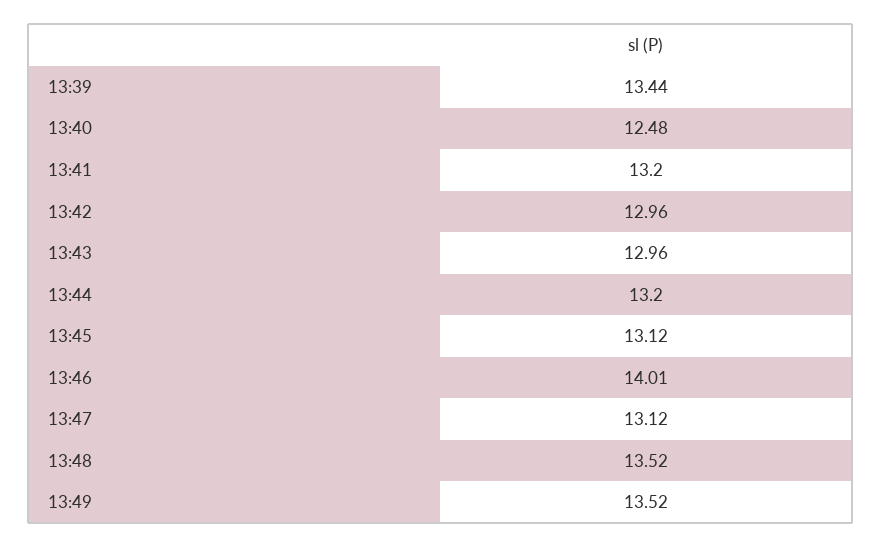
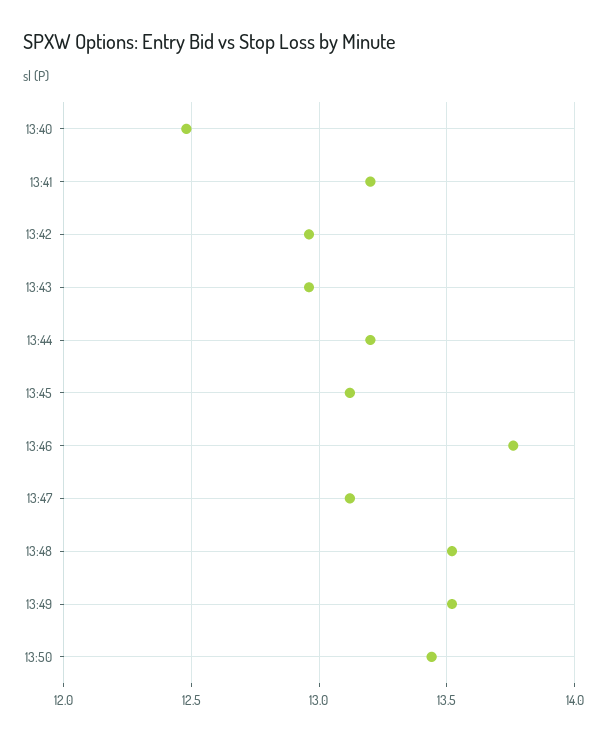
13:39: 13.44 -> none
13:46: 14.01 -> 13.75
13:50: none -> 13.45

